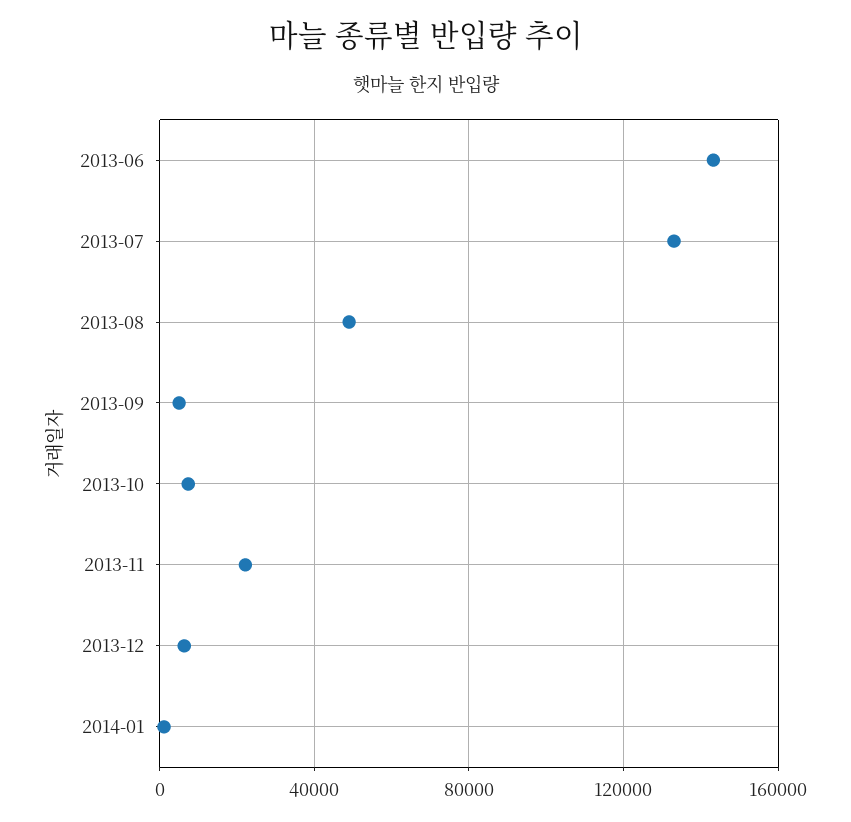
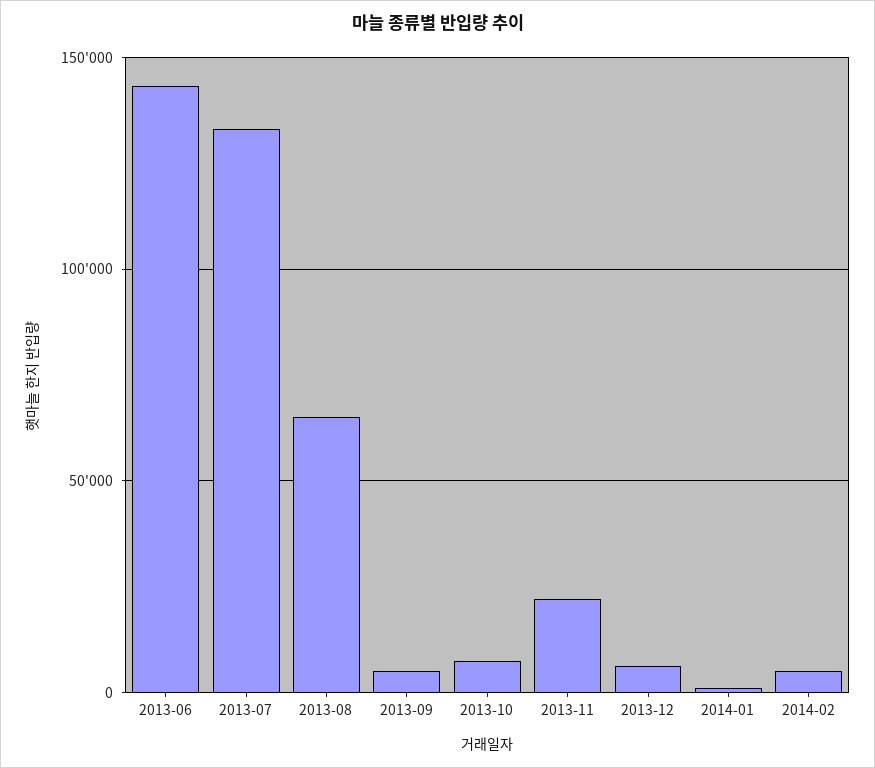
2013-08: 50000 -> 65000
2014-02: none -> 5000

